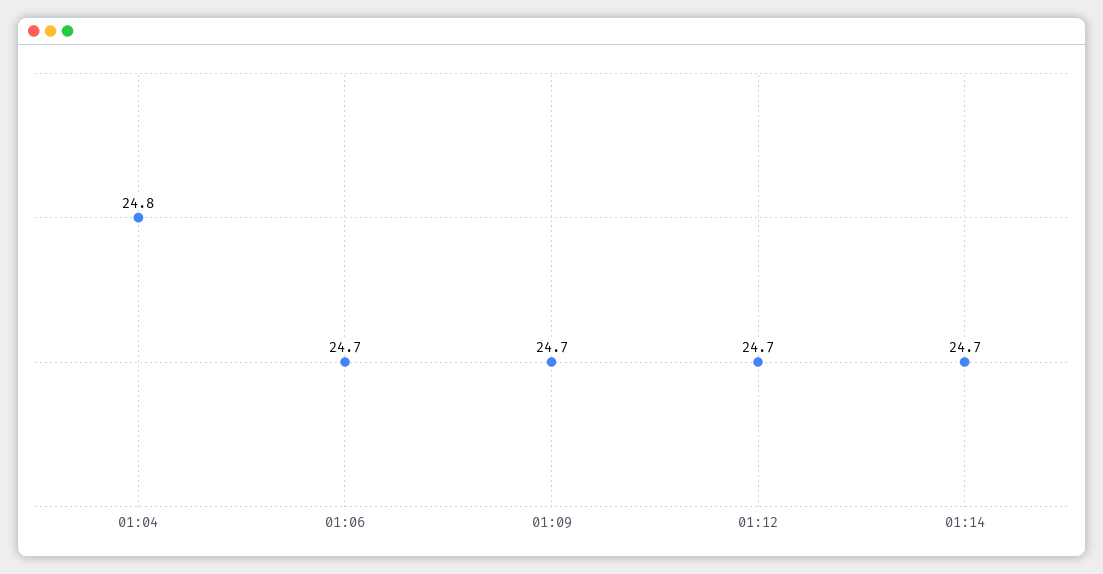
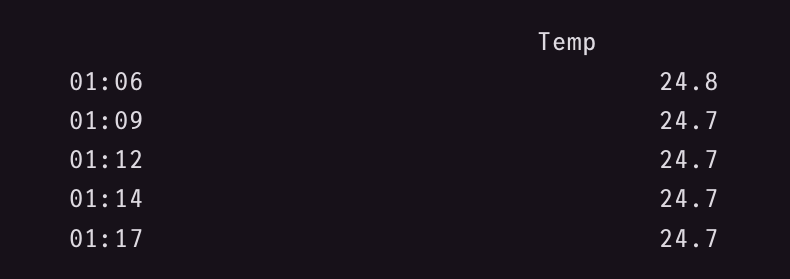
01:04: 24.8 -> none
01:06: 24.7 -> 24.8
01:17: none -> 24.7

